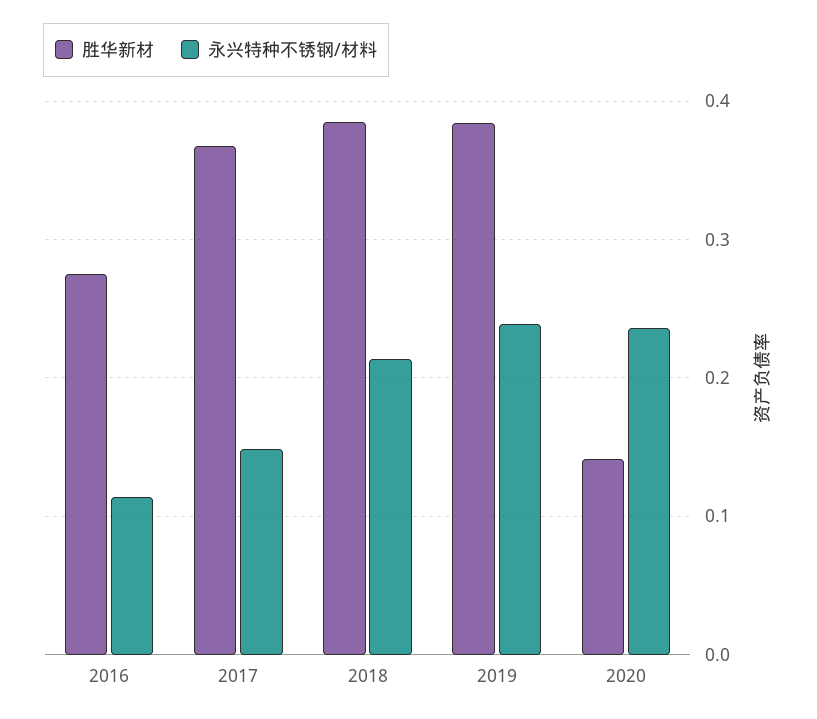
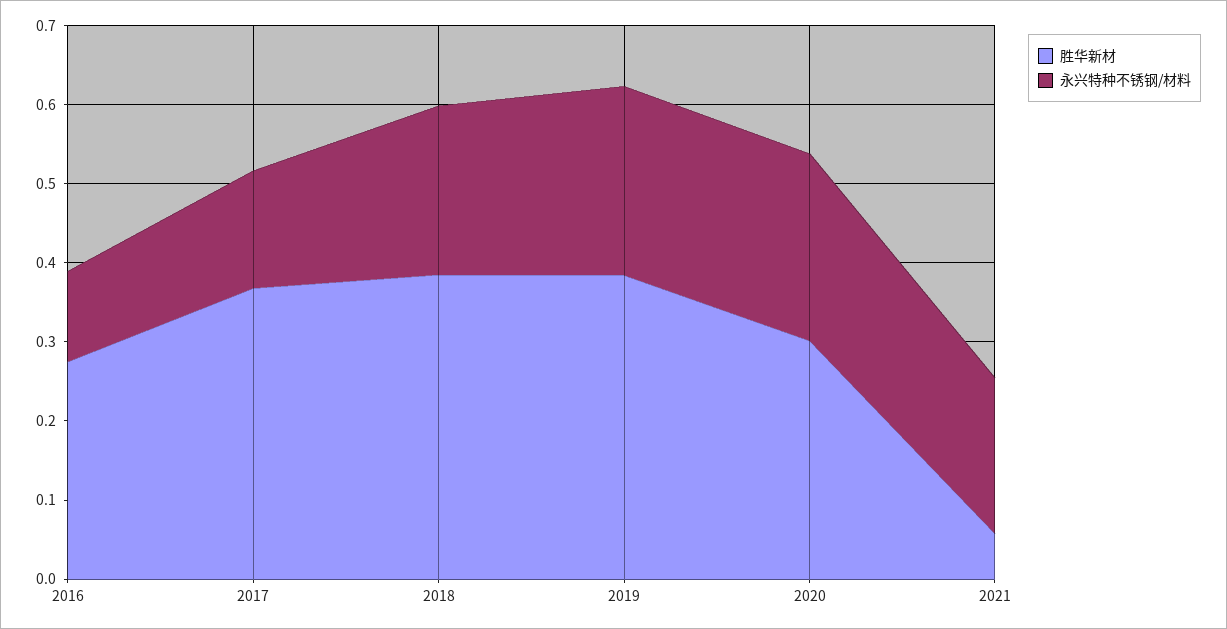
胜华新材, 2020: 0.14 -> 0.3
胜华新材, 2021: none -> 0.06
永兴特种不锈钢/材料, 2021: none -> 0.2

